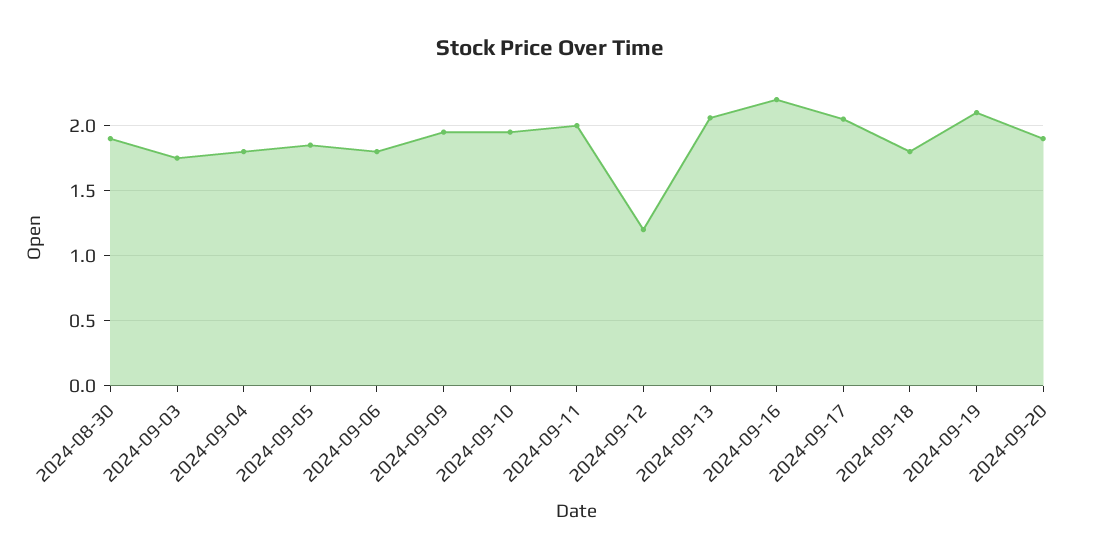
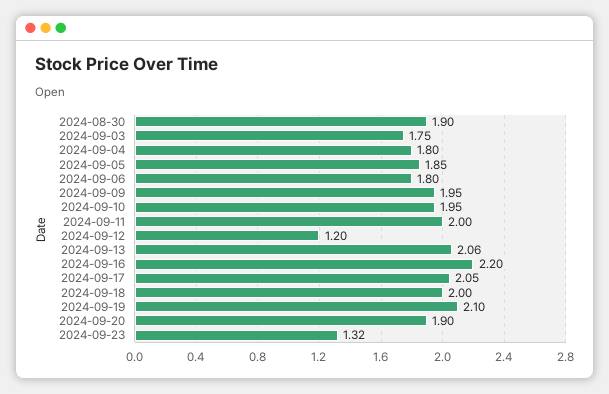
2024-09-18: 1.8 -> 2
2024-09-23: none -> 1.32

